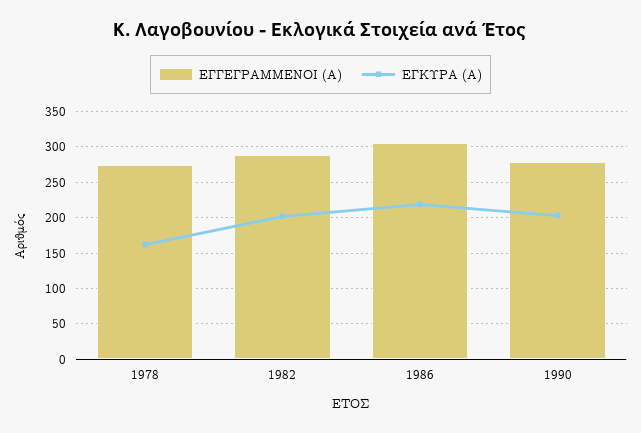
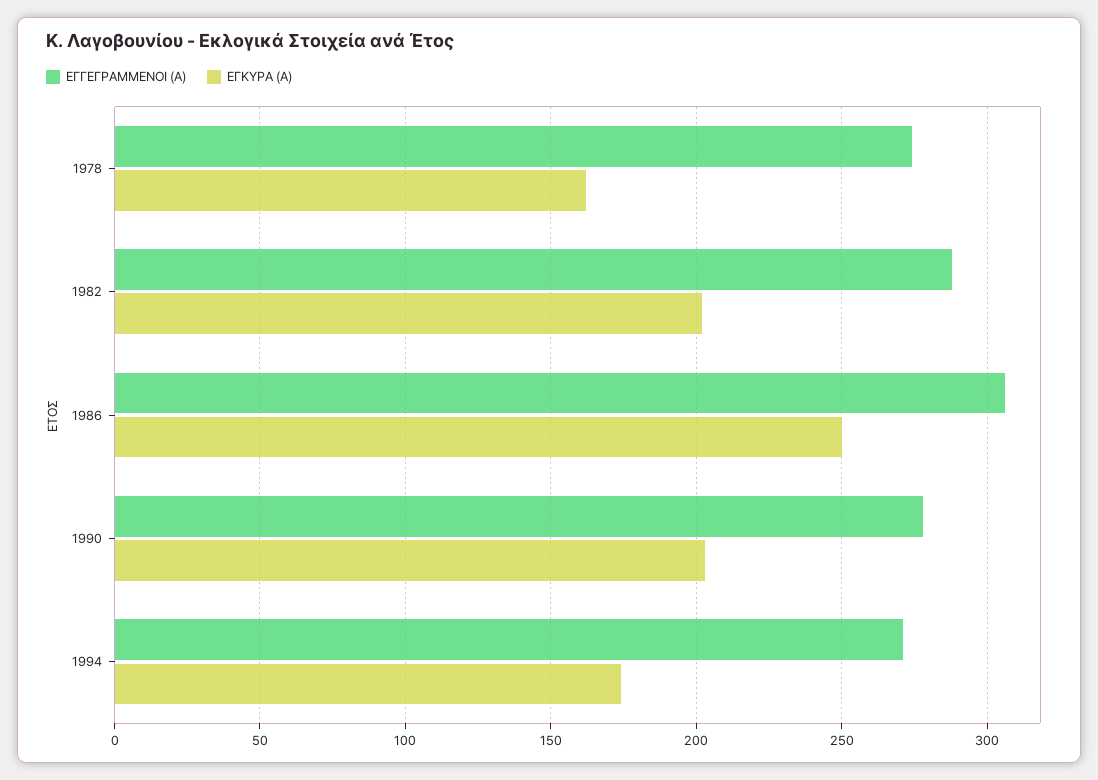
ΕΓΚΥΡΑ (Α), 1986: 220 -> 250
ΕΓΓΕΓΡΑΜΜΕΝΟΙ (Α), 1994: none -> 270
ΕΓΚΥΡΑ (Α), 1994: none -> 175

